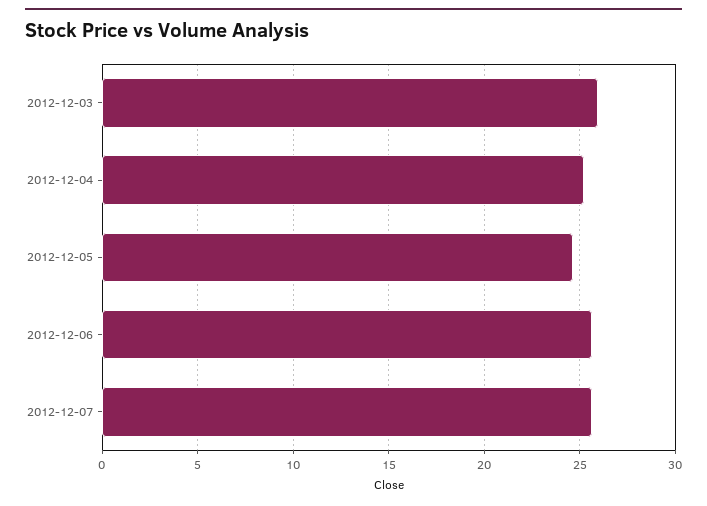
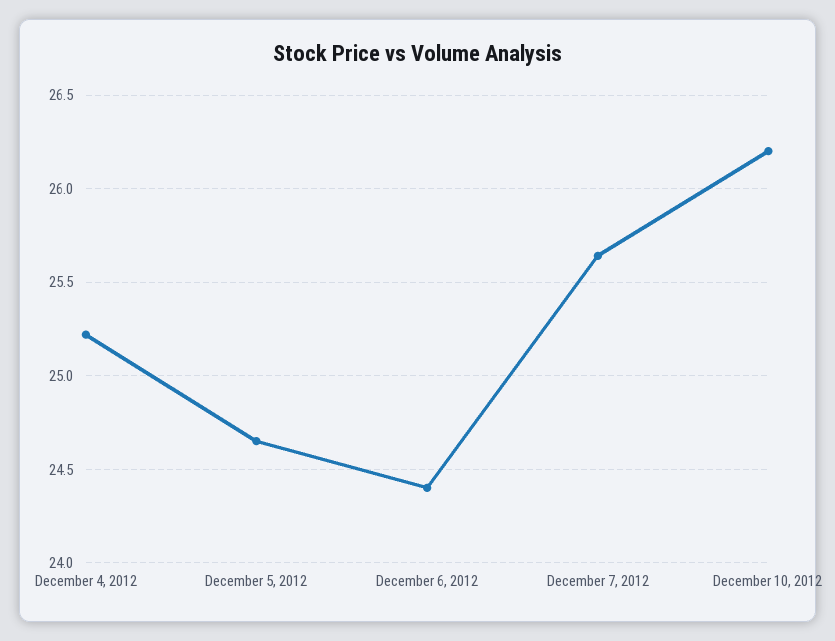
2012-12-03: 26 -> none
2012-12-06: 25.5 -> 24.4
December 10, 2012: none -> 26.2

